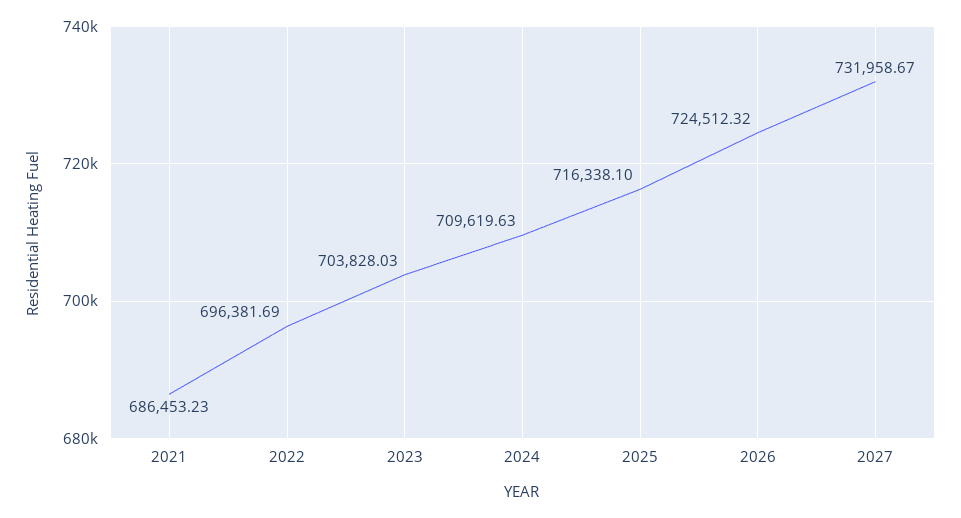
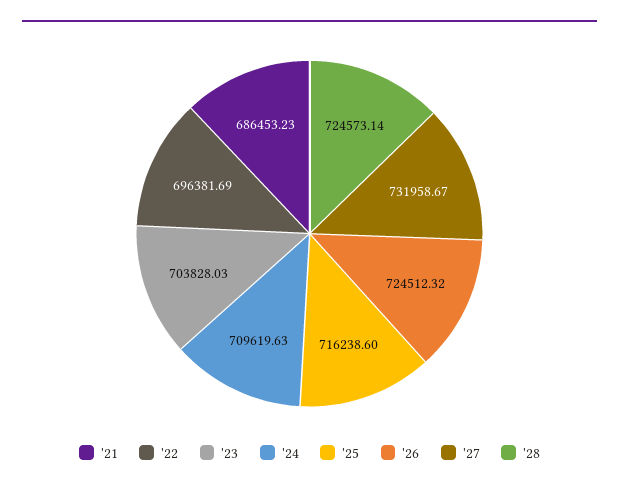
2025: 716338.1 -> 716238.6
'28: none -> 724573.14

